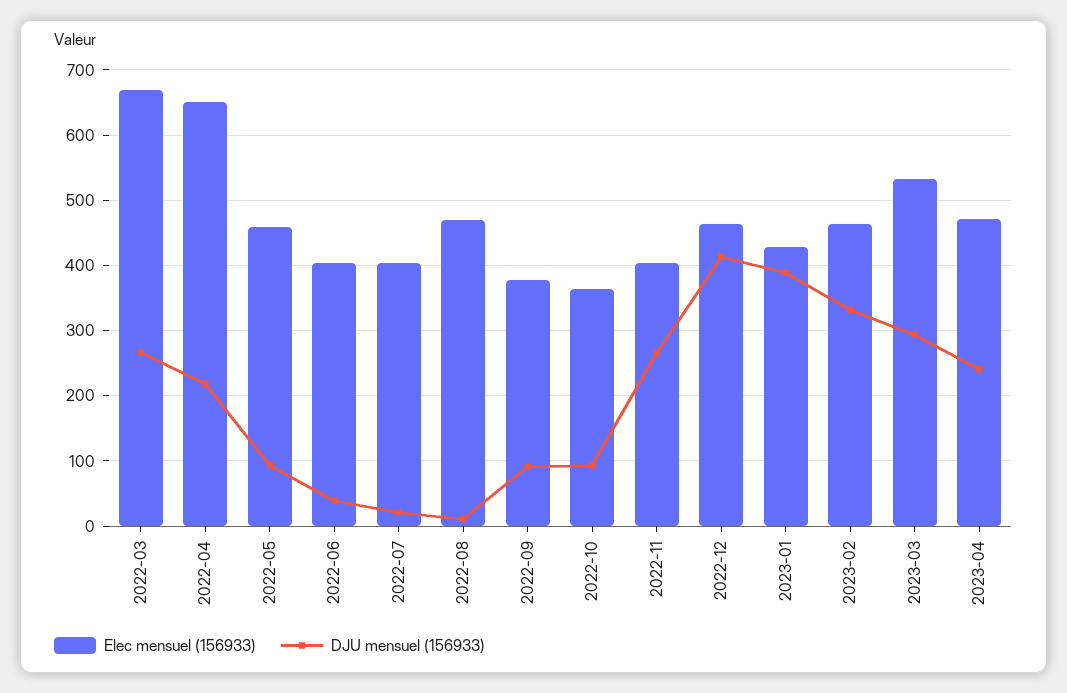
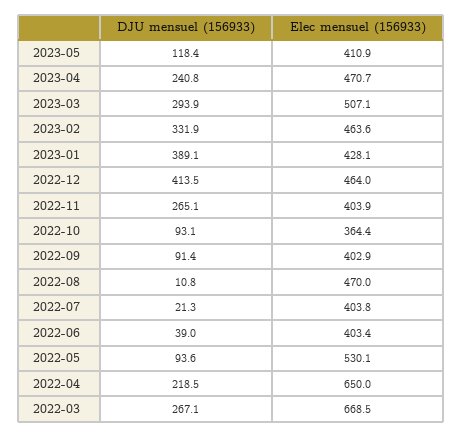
Elec mensuel (156933), 2022-05: 460 -> 530.1
Elec mensuel (156933), 2022-09: 380 -> 402.9
Elec mensuel (156933), 2023-03: 530 -> 507.1
DJU mensuel (156933), 2023-05: none -> 118.4
Elec mensuel (156933), 2023-05: none -> 410.9

